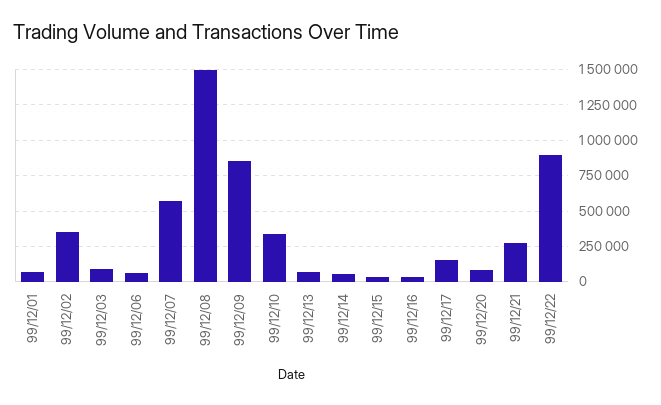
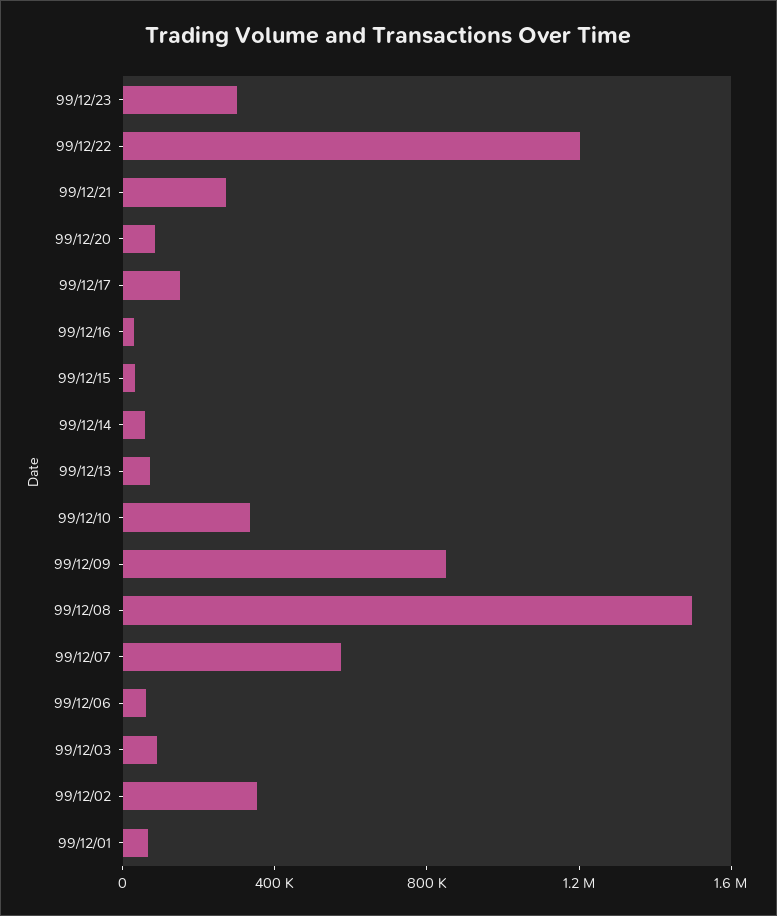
99/12/22: 900000 -> 1200000
99/12/23: none -> 300000

